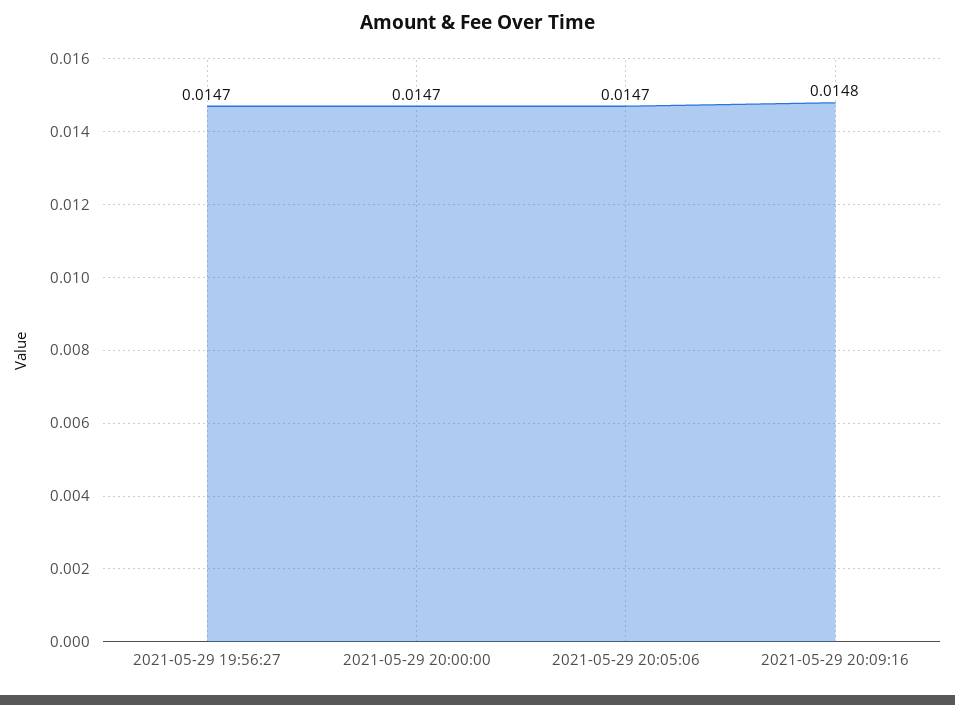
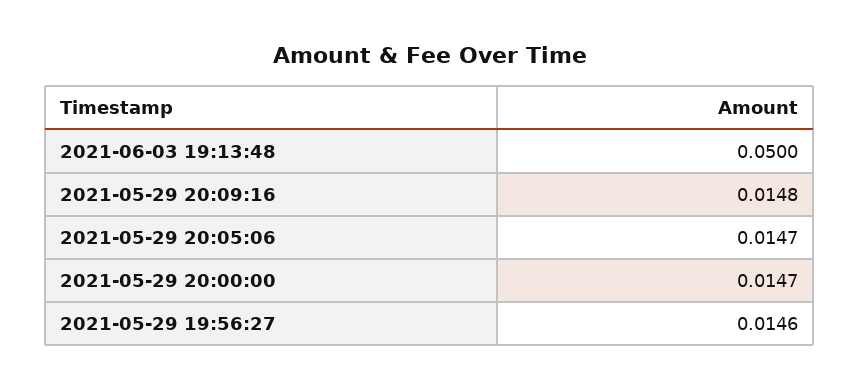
2021-05-29 19:56:27: 0.0147 -> 0.0146
2021-06-03 19:13:48: none -> 0.05

